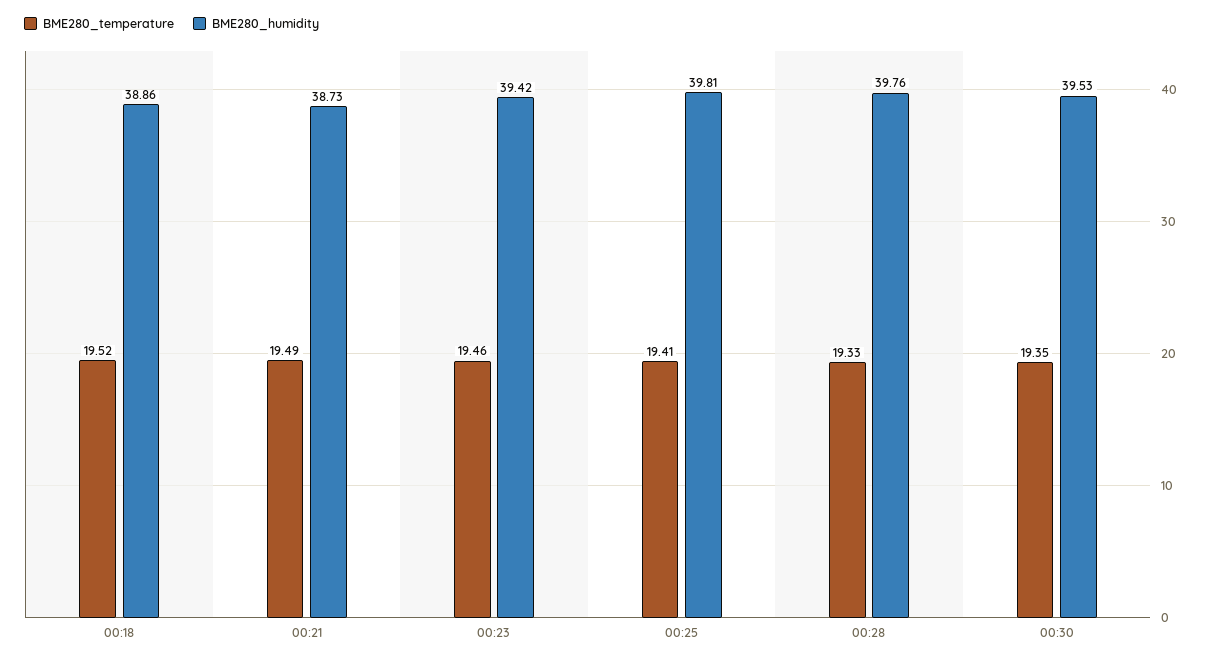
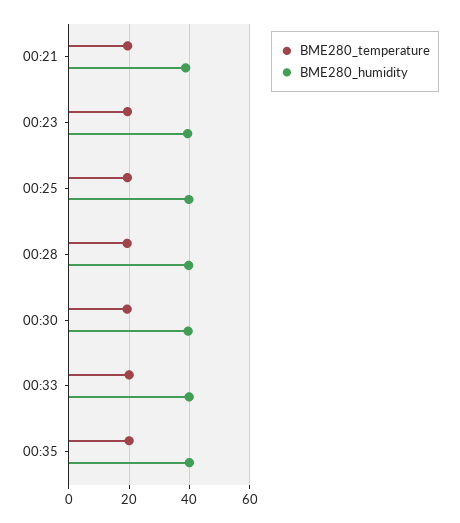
BME280_temperature, 00:18: 19.52 -> none
BME280_humidity, 00:18: 38.86 -> none
BME280_temperature, 00:33: none -> 20
BME280_humidity, 00:33: none -> 40
BME280_temperature, 00:35: none -> 20
BME280_humidity, 00:35: none -> 40

